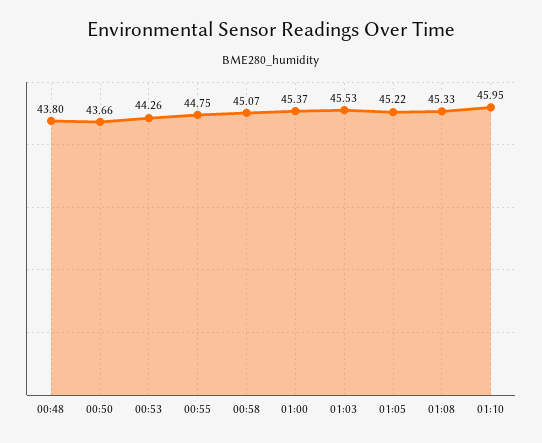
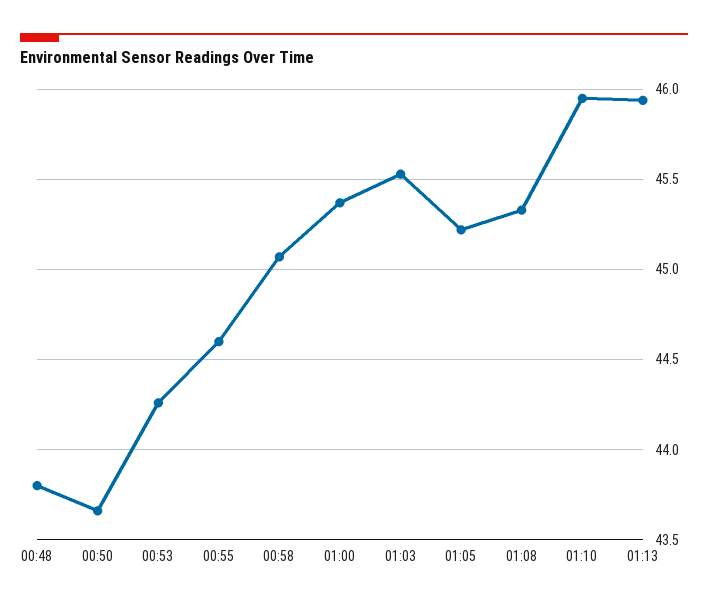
00:55: 44.75 -> 44.6
01:13: none -> 45.95

